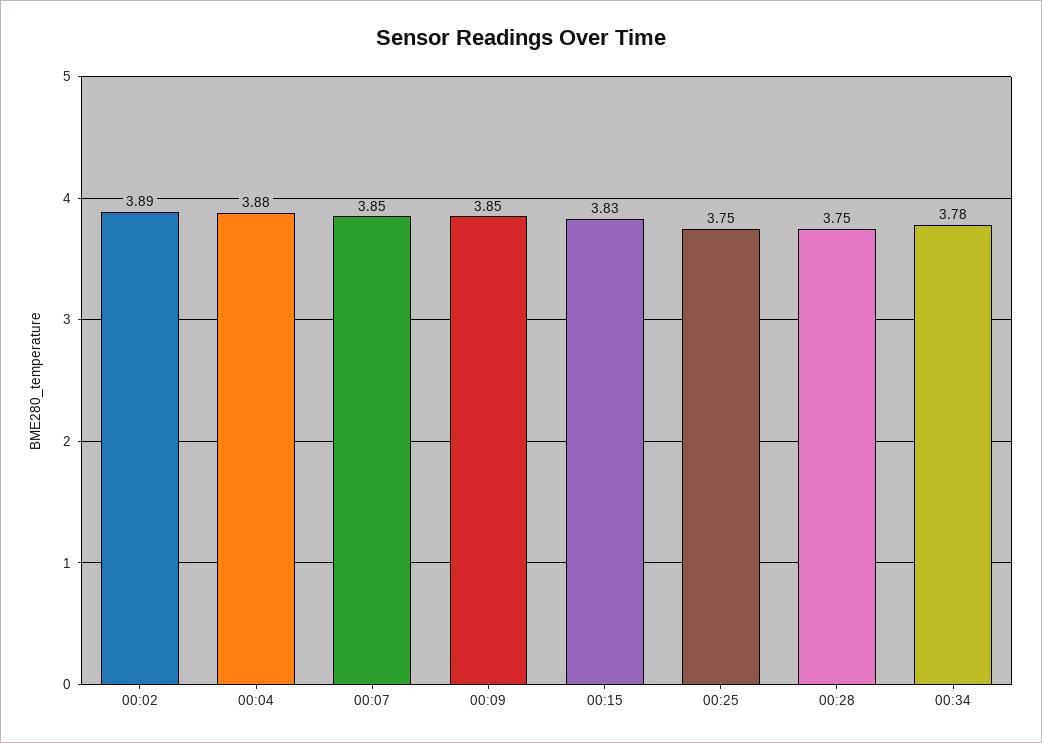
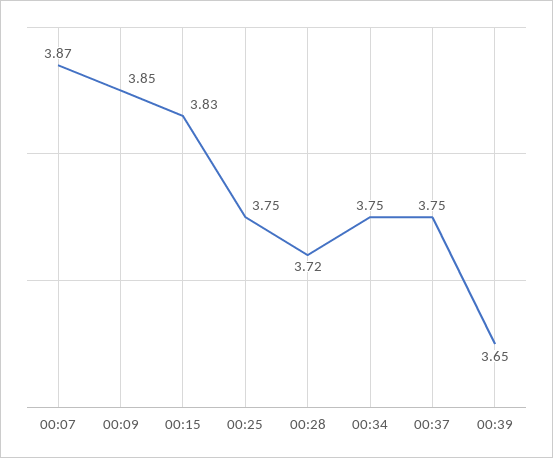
00:02: 3.89 -> none
00:04: 3.88 -> none
00:07: 3.85 -> 3.87
00:28: 3.75 -> 3.72
00:34: 3.78 -> 3.75
00:37: none -> 3.75
00:39: none -> 3.65

